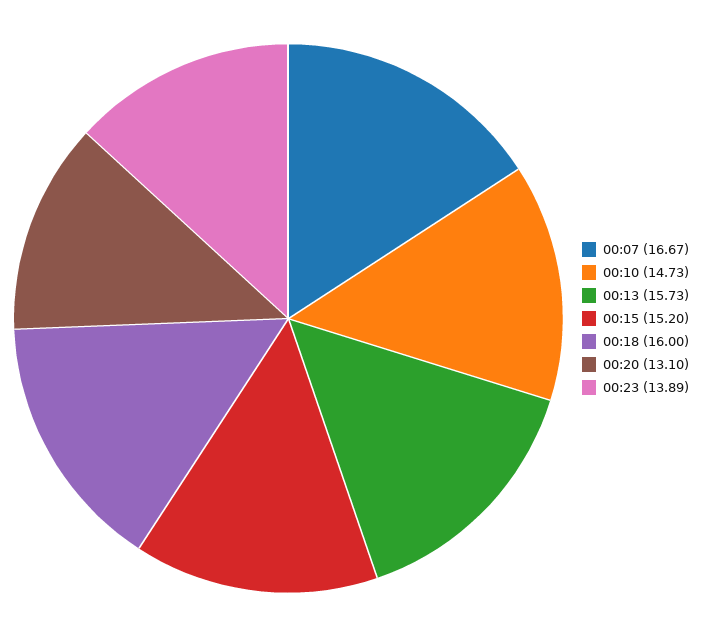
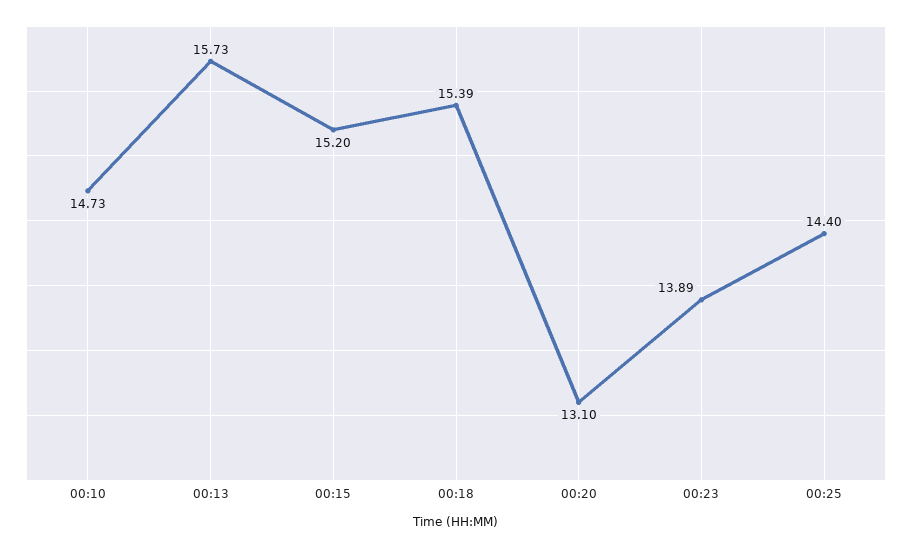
00:07: 16.67 -> none
00:18: 16 -> 15.39
00:25: none -> 14.4

